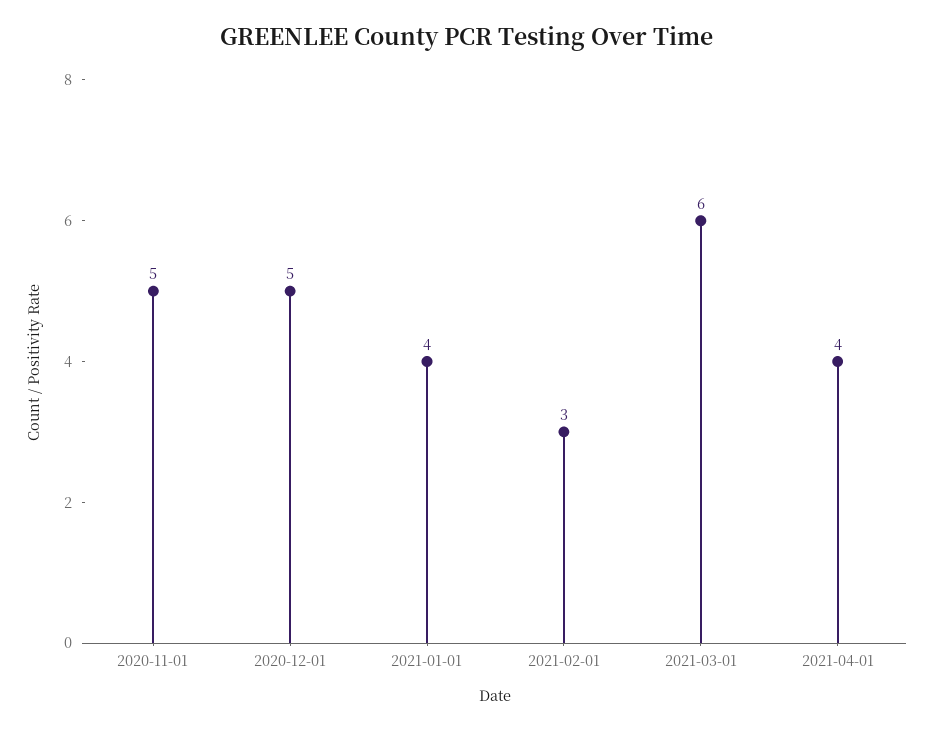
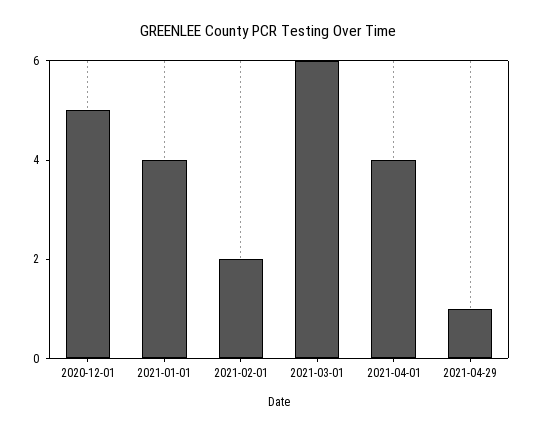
2020-11-01: 5 -> none
2021-02-01: 3 -> 2
2021-04-29: none -> 1

